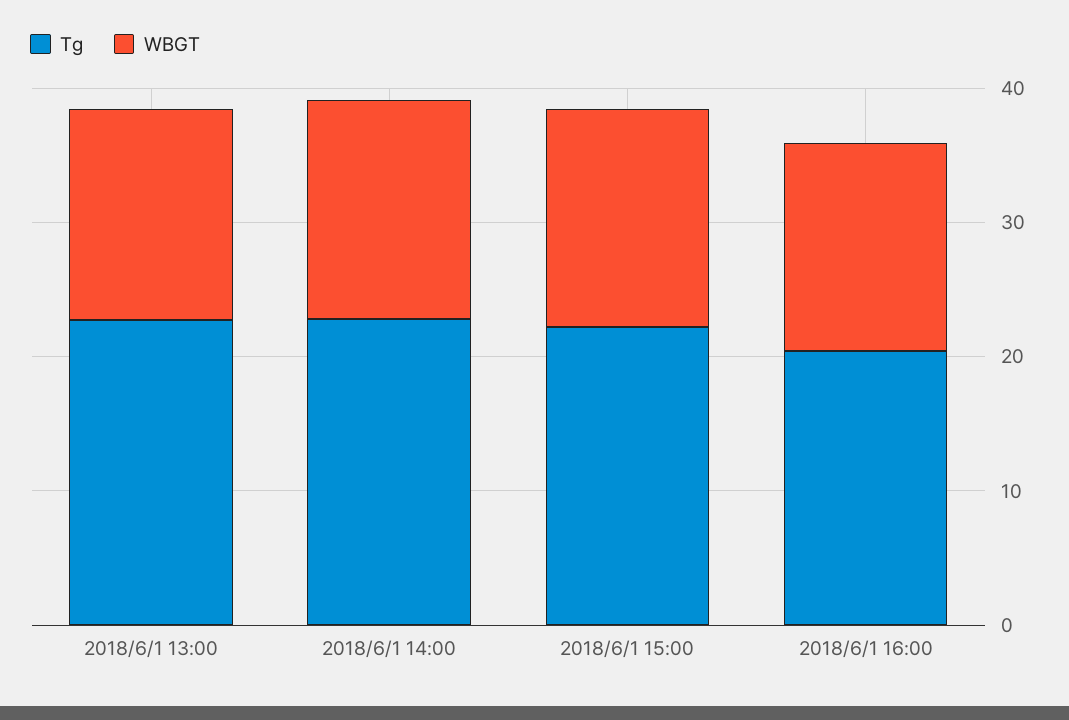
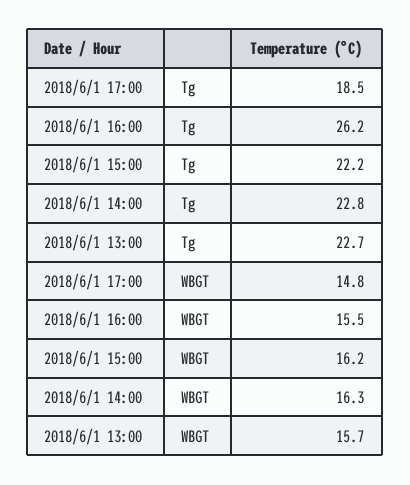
Tg, 2018/6/1 16:00: 20 -> 26.2
Tg, 2018/6/1 17:00: none -> 18.5
WBGT, 2018/6/1 17:00: none -> 14.8

